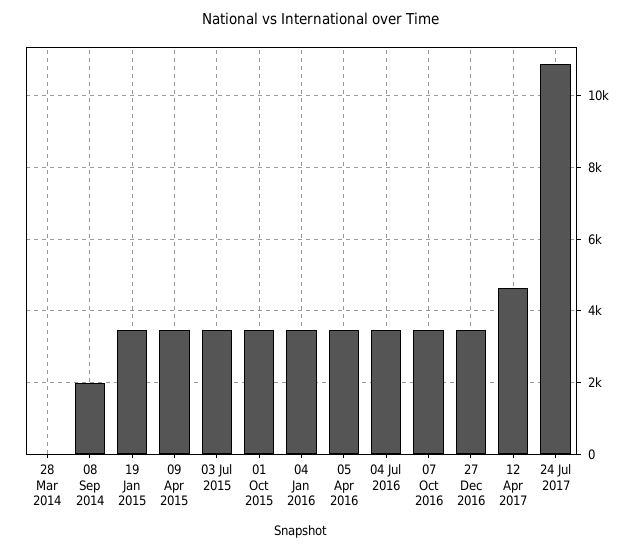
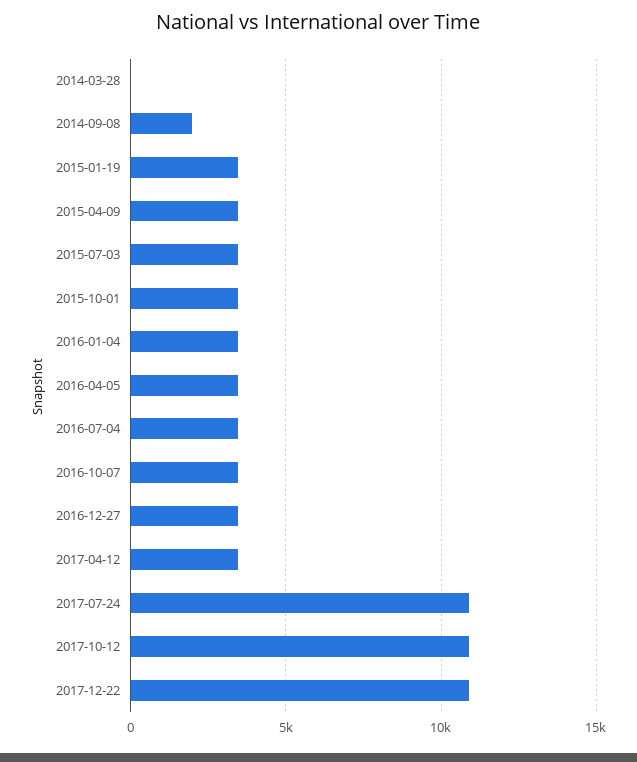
12 Apr 2017: 4600 -> 3500
2017-10-12: none -> 11000
2017-12-22: none -> 11000

